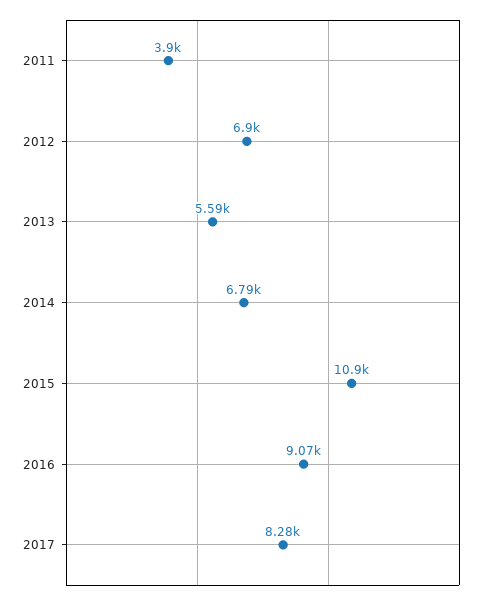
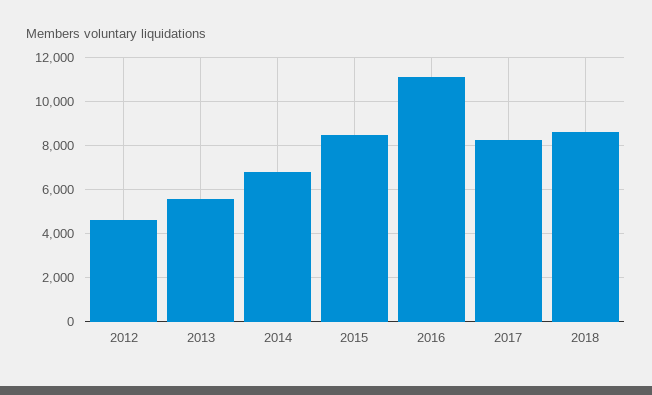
2011: 3900 -> none
2012: 6900 -> 4500
2015: 10900 -> 8500
2016: 9070 -> 11000
2018: none -> 8500

